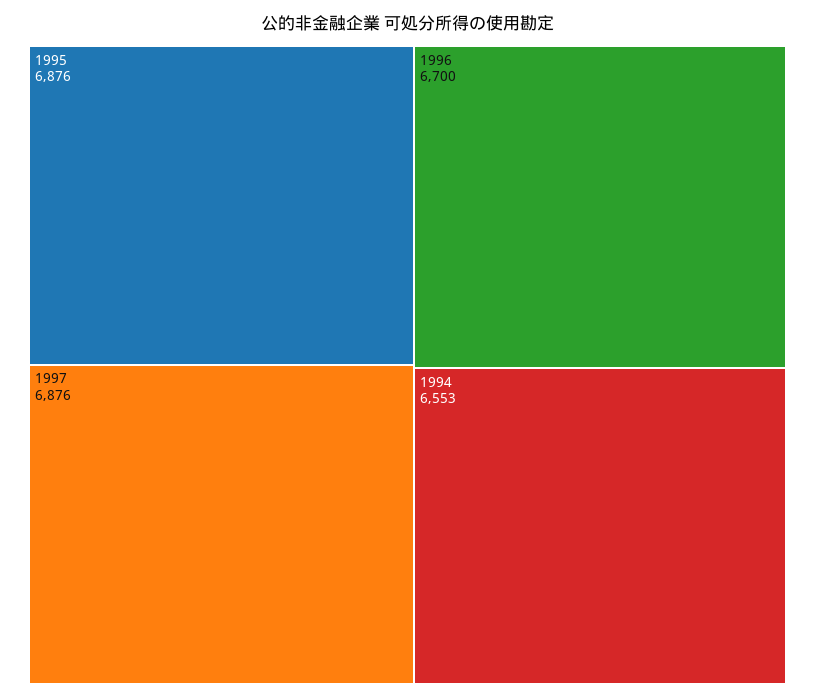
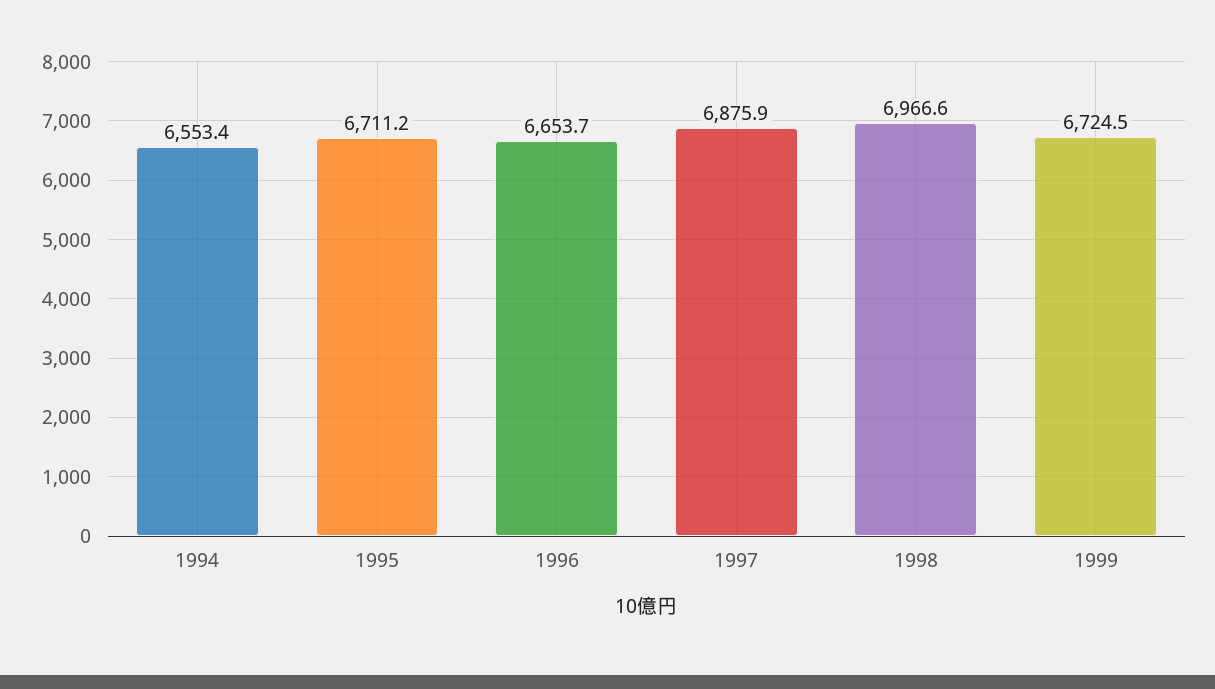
1995: 6876 -> 6711.2
1996: 6700 -> 6653.7
1998: none -> 6966.6
1999: none -> 6724.5

